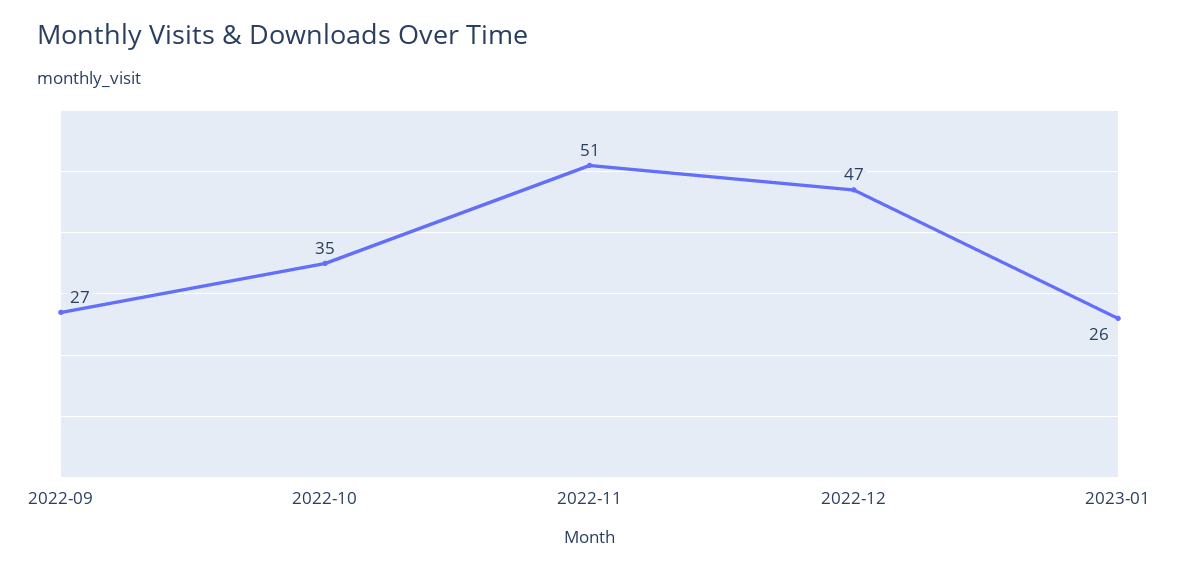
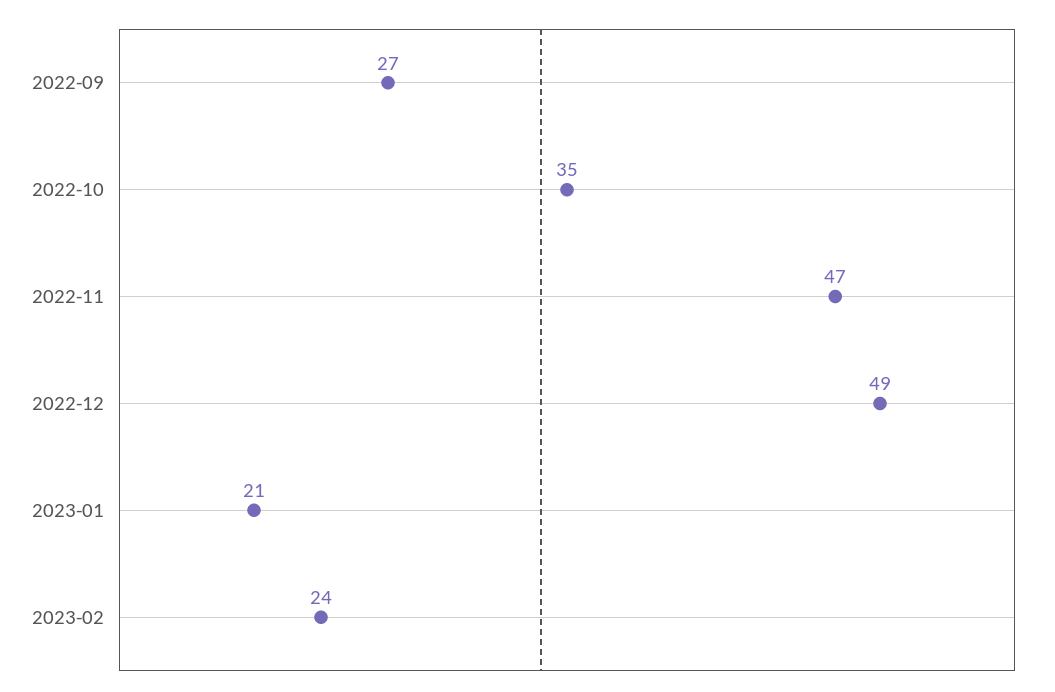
2022-11: 51 -> 47
2022-12: 47 -> 49
2023-01: 26 -> 21
2023-02: none -> 24

